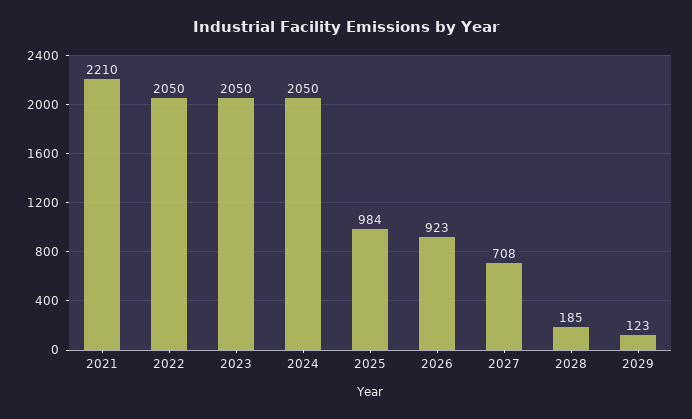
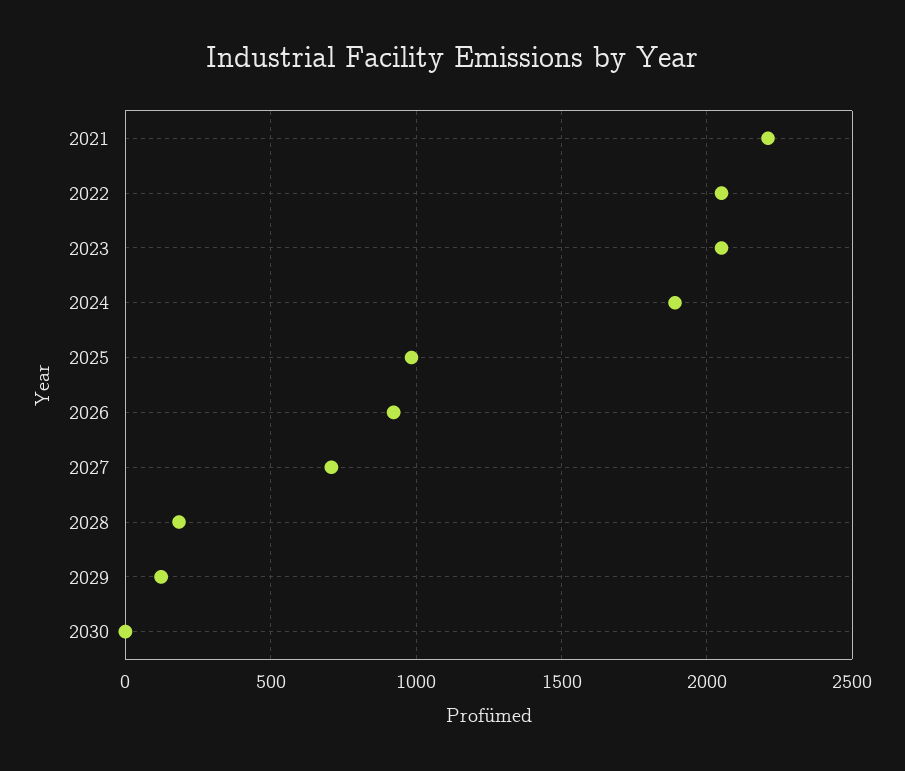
2024: 2050 -> 1900
2030: none -> 0

